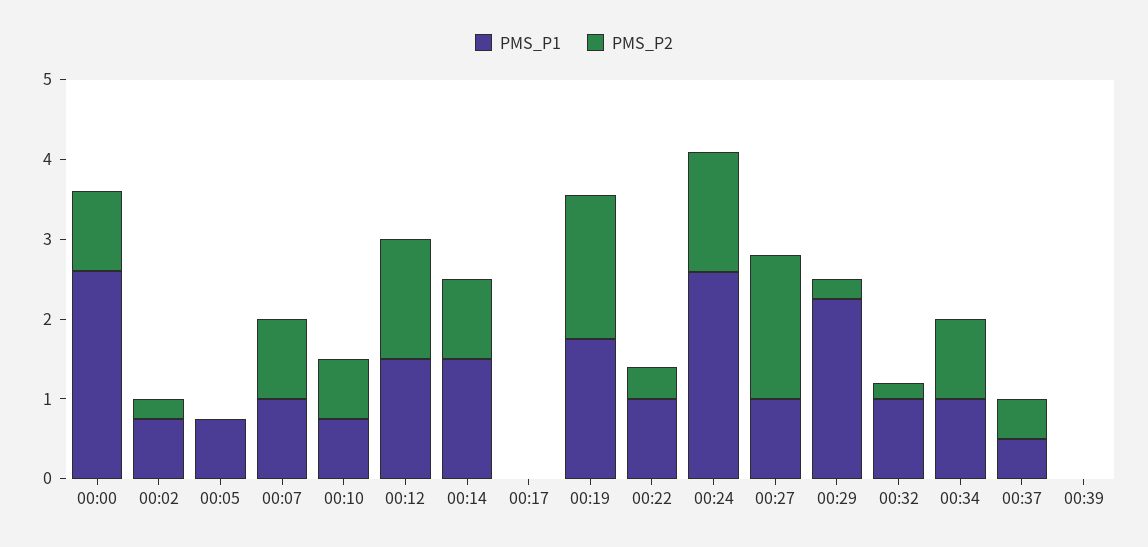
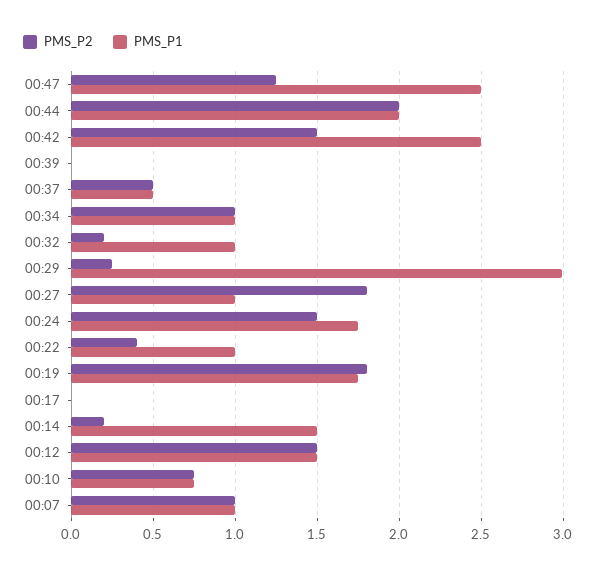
PMS_P1, 00:00: 2.6 -> none
PMS_P2, 00:00: 1 -> none
PMS_P1, 00:02: 0.8 -> none
PMS_P2, 00:02: 0.2 -> none
PMS_P1, 00:05: 0.8 -> none
PMS_P2, 00:05: 0 -> none
PMS_P2, 00:14: 1 -> 0.2
PMS_P1, 00:24: 2.6 -> 1.75
PMS_P1, 00:29: 2.2 -> 3
PMS_P2, 00:47: none -> 1.25
PMS_P1, 00:47: none -> 2.5
PMS_P2, 00:44: none -> 2
PMS_P1, 00:44: none -> 2
PMS_P2, 00:42: none -> 1.5
PMS_P1, 00:42: none -> 2.5

